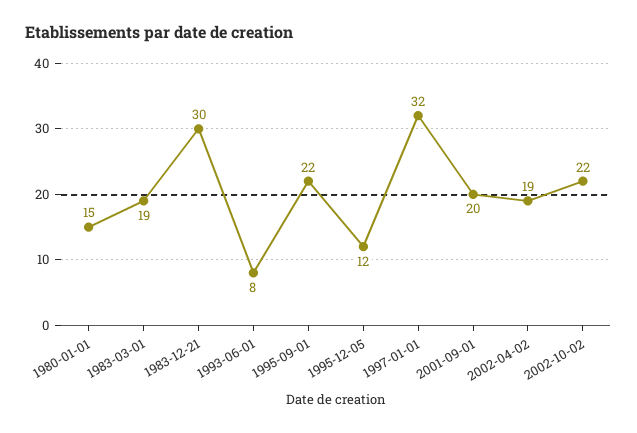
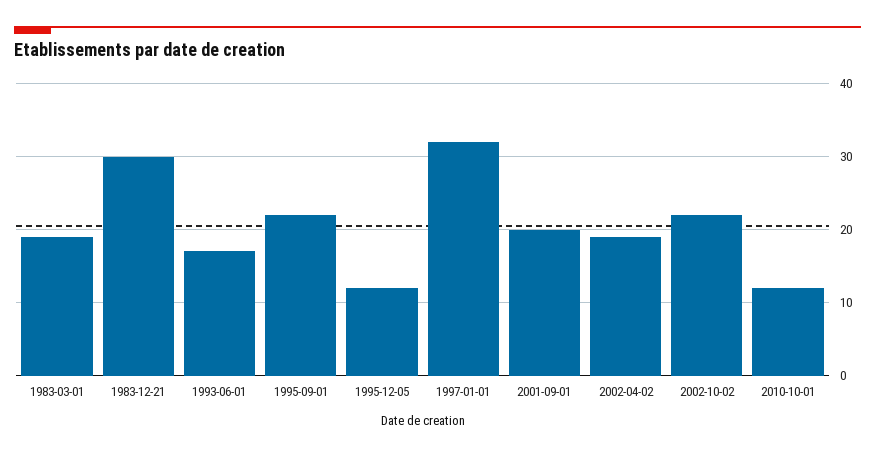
1980-01-01: 15 -> none
1993-06-01: 8 -> 17
2010-10-01: none -> 12

